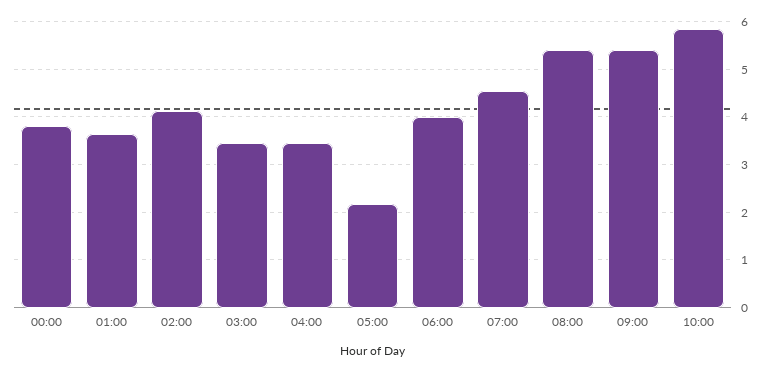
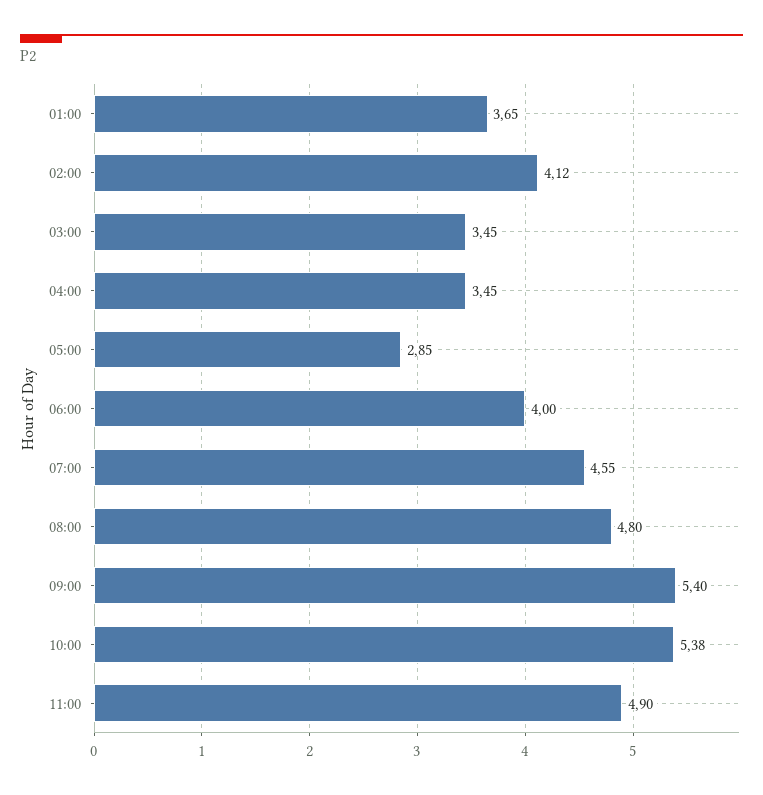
00:00: 3.8 -> none
05:00: 2.2 -> 2.85
08:00: 5.4 -> 4.8
10:00: 5.8 -> 5.38
11:00: none -> 4.9

